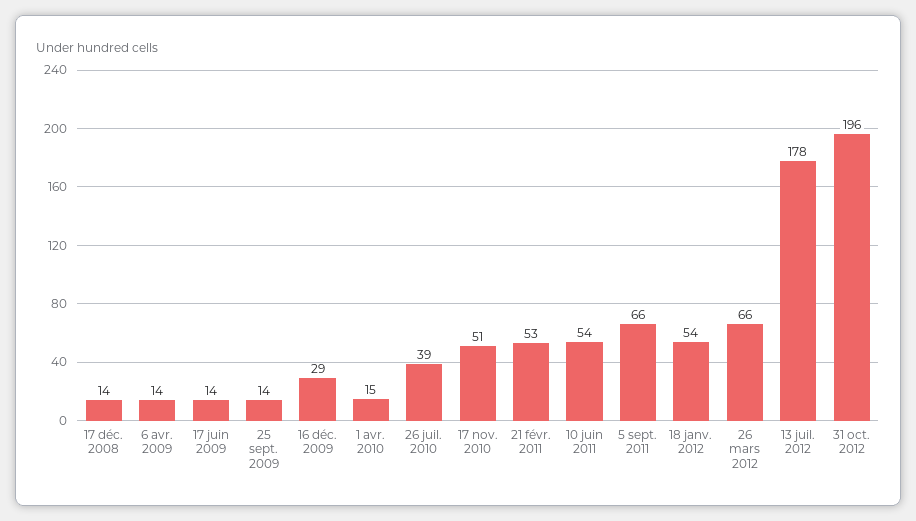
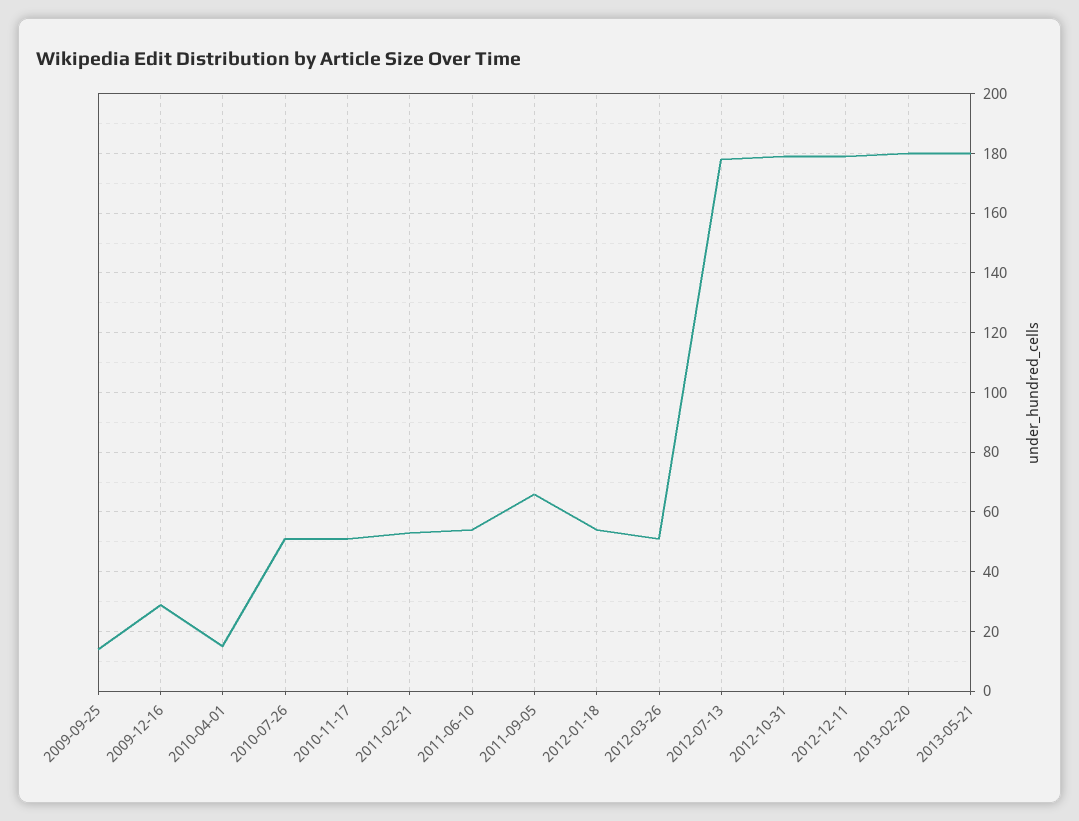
17 déc. 2008: 14 -> none
6 avr. 2009: 14 -> none
17 juin 2009: 14 -> none
26 juil. 2010: 39 -> 50
26 mars 2012: 66 -> 50
31 oct. 2012: 196 -> 180
2012-12-11: none -> 180
2013-02-20: none -> 180
2013-05-21: none -> 180

